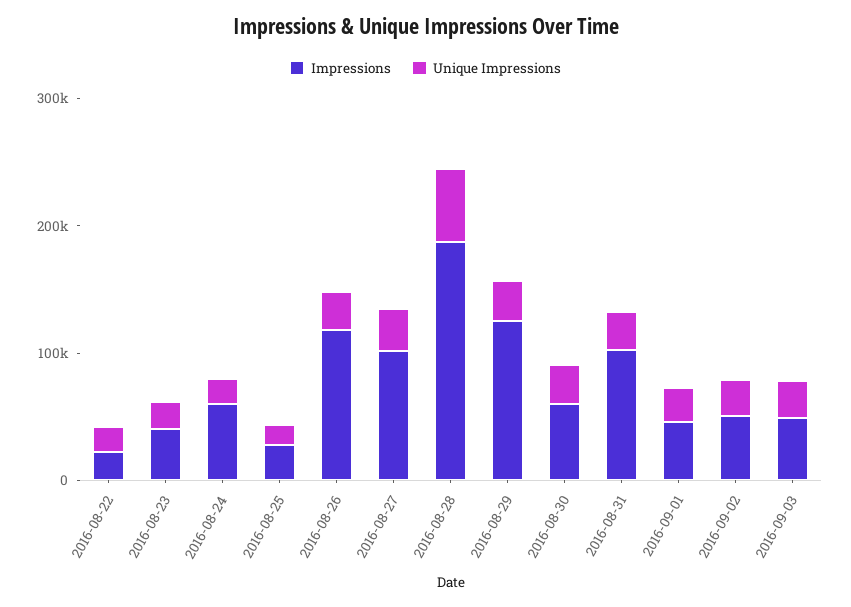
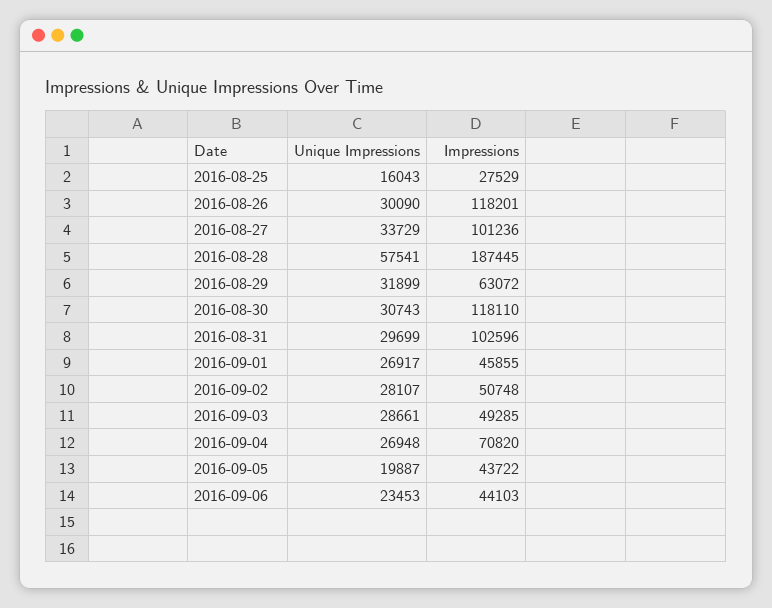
Impressions, 2016-08-22: 20000 -> none
Unique Impressions, 2016-08-22: 20000 -> none
Impressions, 2016-08-23: 40000 -> none
Unique Impressions, 2016-08-23: 20000 -> none
Impressions, 2016-08-24: 60000 -> none
Unique Impressions, 2016-08-24: 20000 -> none
Impressions, 2016-08-29: 120000 -> 63072
Impressions, 2016-08-30: 60000 -> 118110
Unique Impressions, 2016-09-04: none -> 26948
Impressions, 2016-09-04: none -> 70820
Unique Impressions, 2016-09-05: none -> 19887
Impressions, 2016-09-05: none -> 43722
Unique Impressions, 2016-09-06: none -> 23453
Impressions, 2016-09-06: none -> 44103

